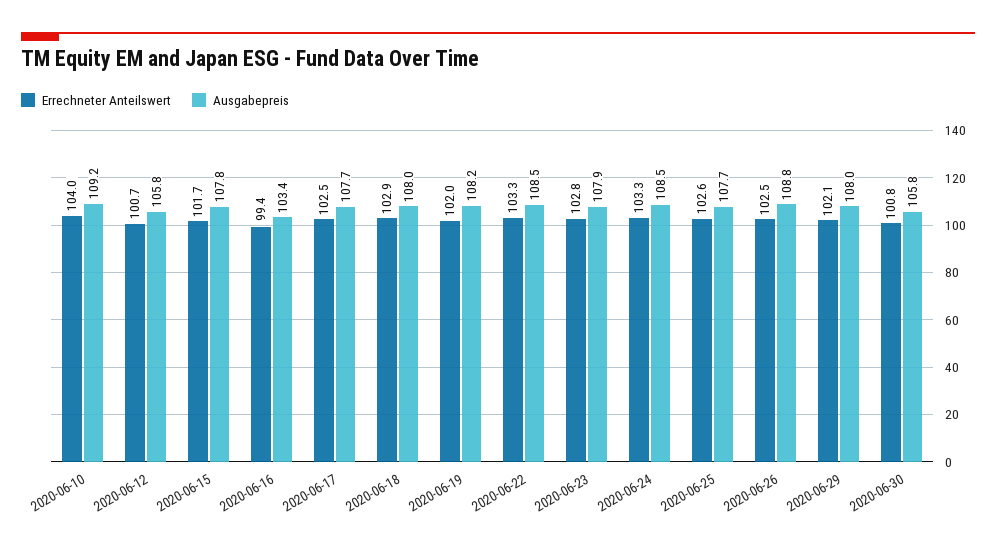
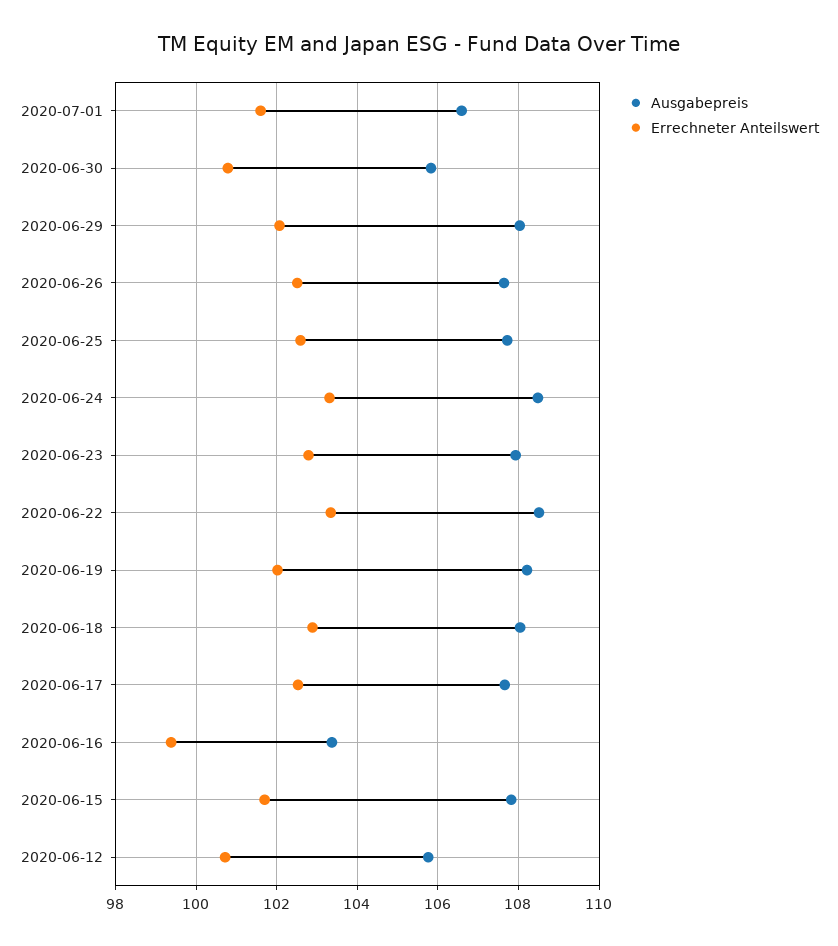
Errechneter Anteilswert, 2020-06-10: 104 -> none
Ausgabepreis, 2020-06-10: 109.2 -> none
Ausgabepreis, 2020-06-26: 108.8 -> 107.6
Ausgabepreis, 2020-07-01: none -> 106.6
Errechneter Anteilswert, 2020-07-01: none -> 101.6

